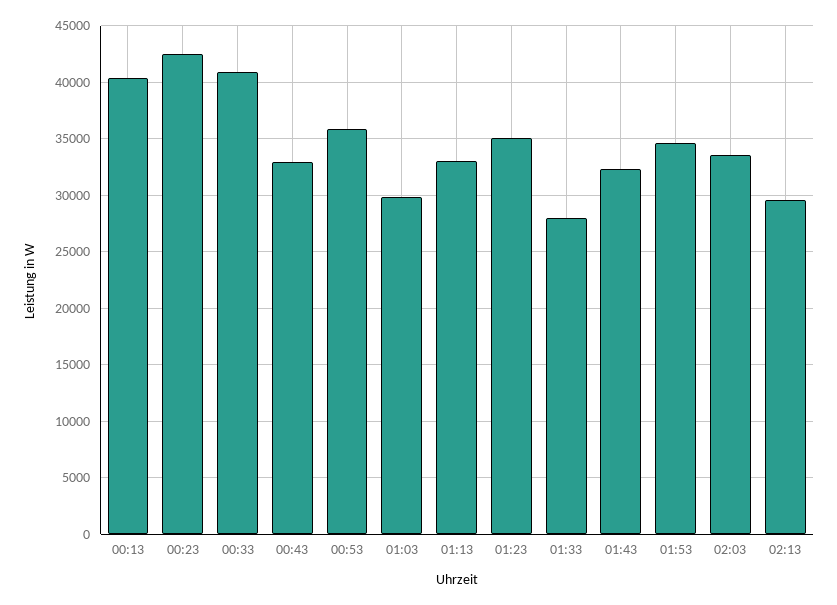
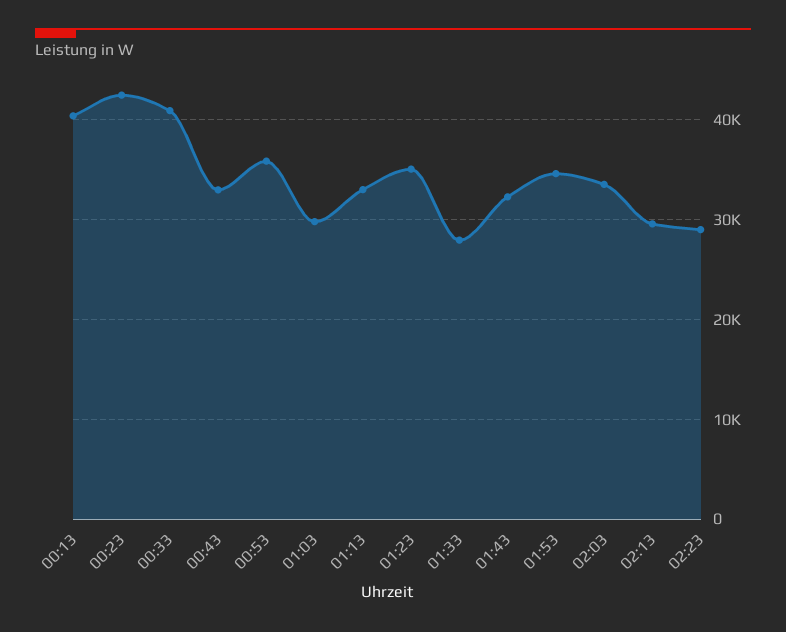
02:23: none -> 29000

